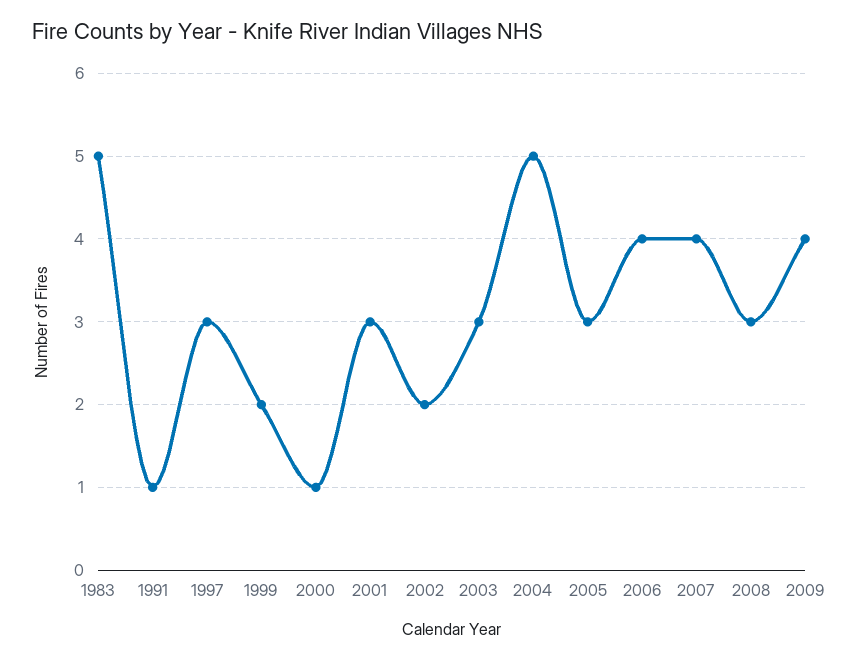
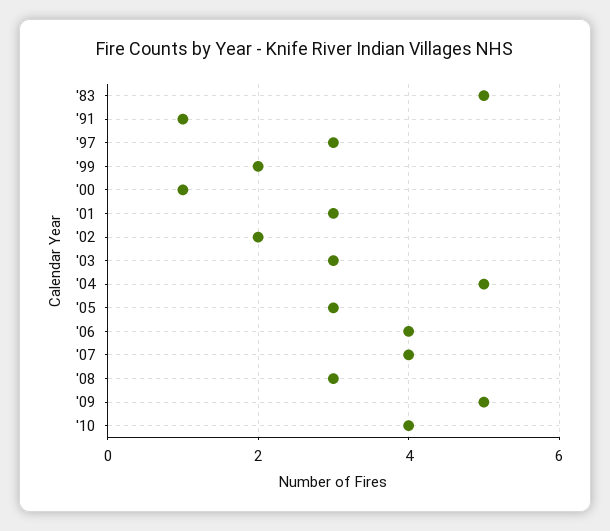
2009: 4 -> 5
'10: none -> 4

